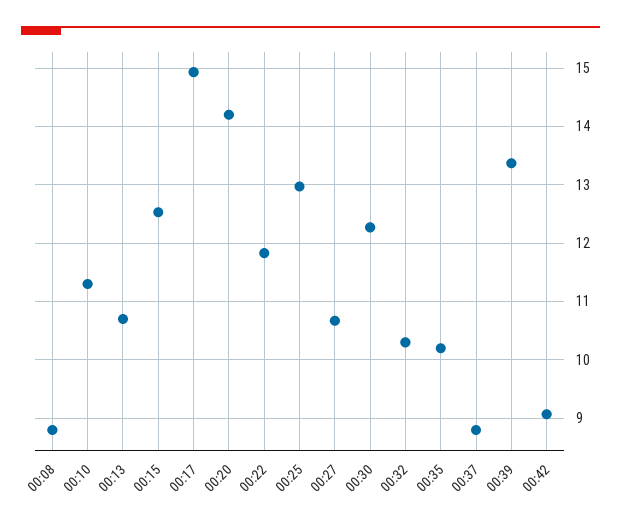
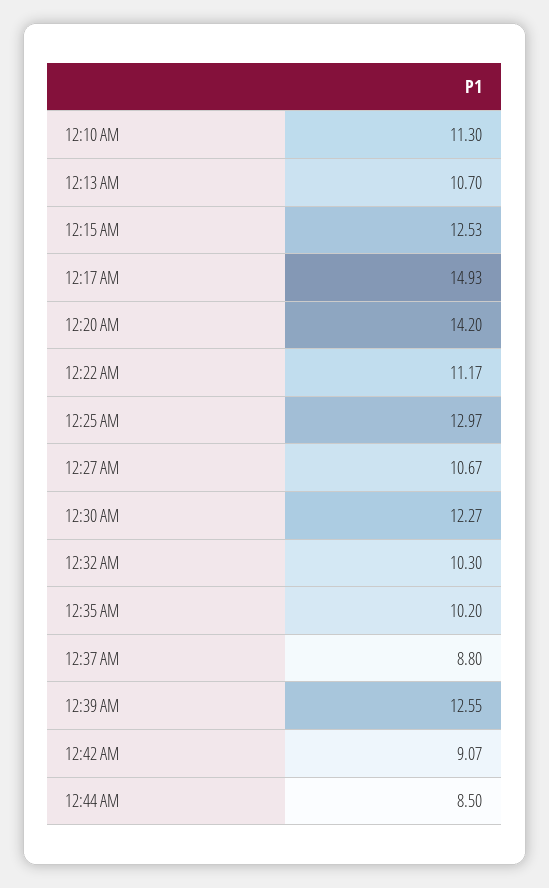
00:08: 8.8 -> none
00:22: 11.8 -> 11.17
00:39: 13.4 -> 12.55
12:44 AM: none -> 8.5

